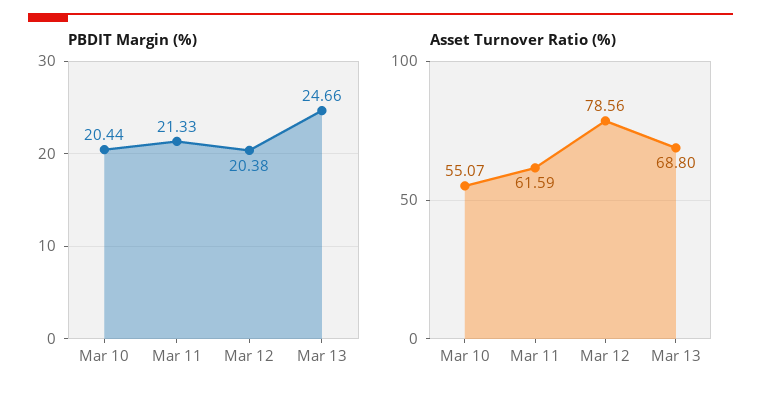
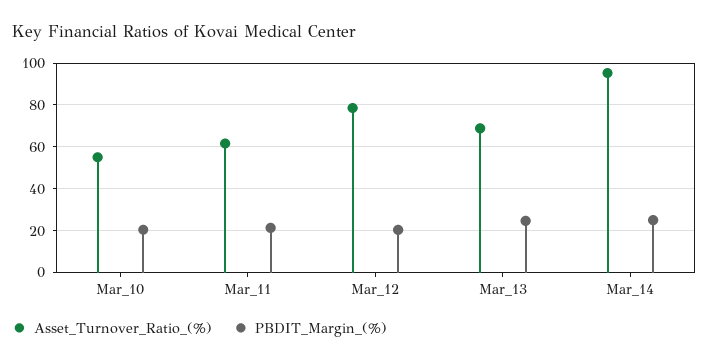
Asset Turnover Ratio (%), Mar_14: none -> 95
PBDIT Margin (%), Mar_14: none -> 25

